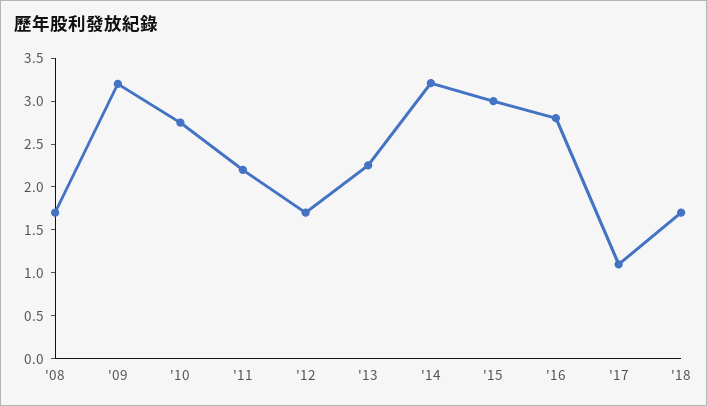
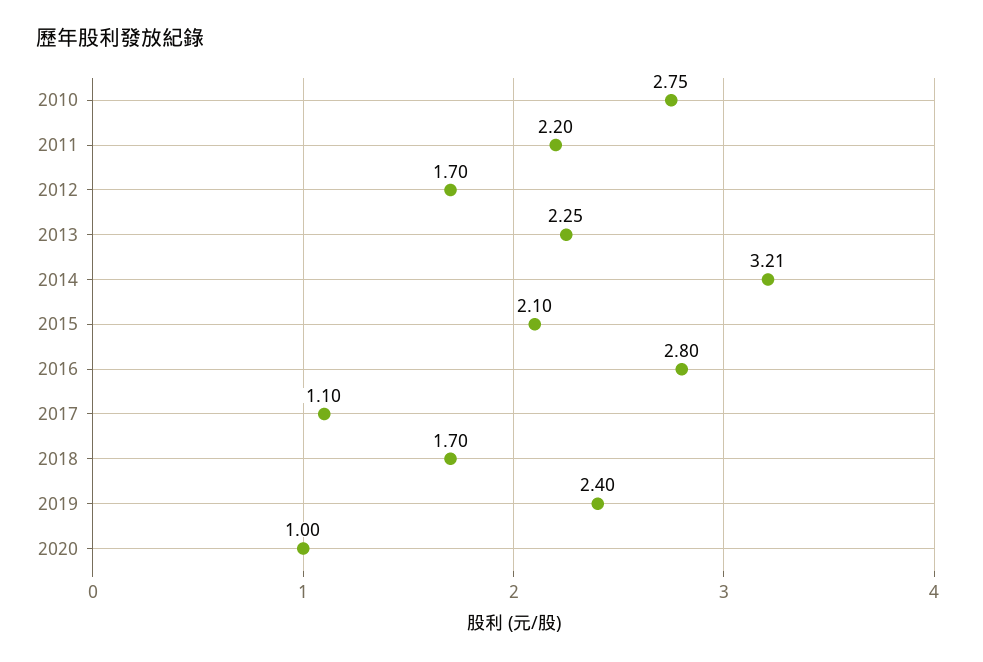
'08: 1.7 -> none
'09: 3.2 -> none
'15: 3 -> 2.1
2019: none -> 2.4
2020: none -> 1

